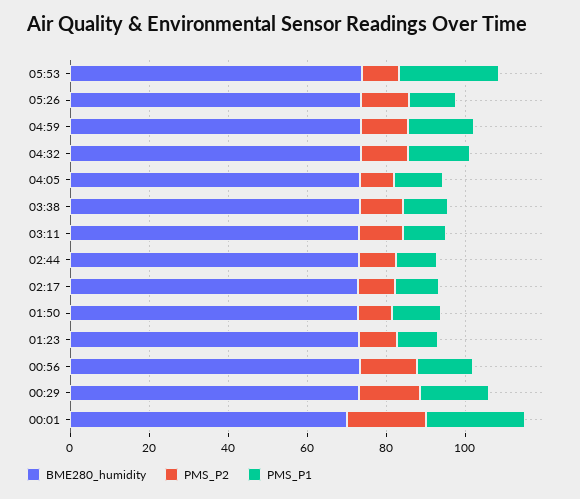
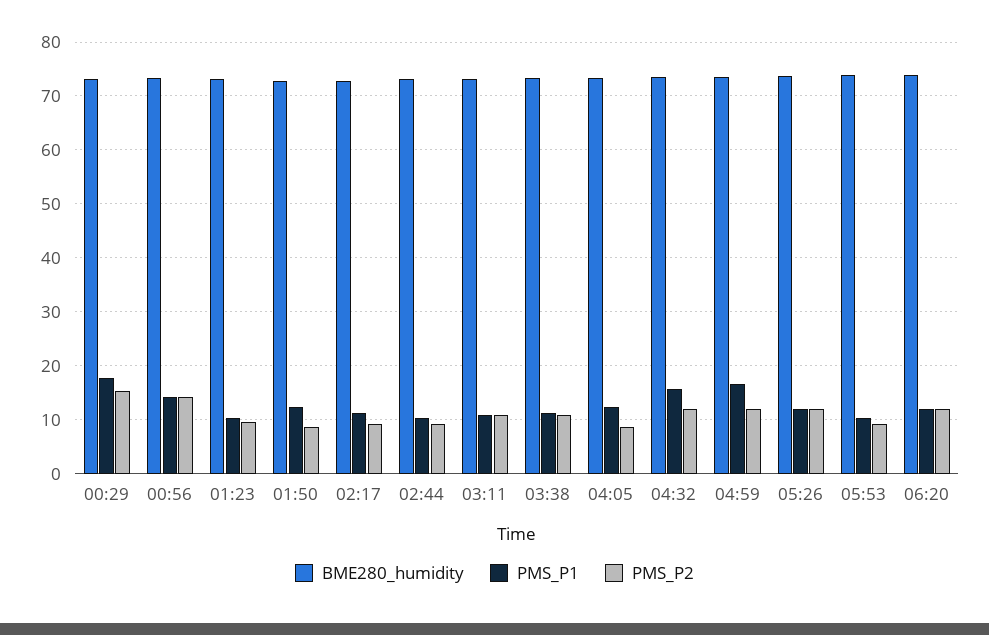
PMS_P1, 05:53: 25 -> 10
BME280_humidity, 00:01: 70 -> none
PMS_P2, 00:01: 20 -> none
PMS_P1, 00:01: 25 -> none
BME280_humidity, 06:20: none -> 74
PMS_P1, 06:20: none -> 12
PMS_P2, 06:20: none -> 12

